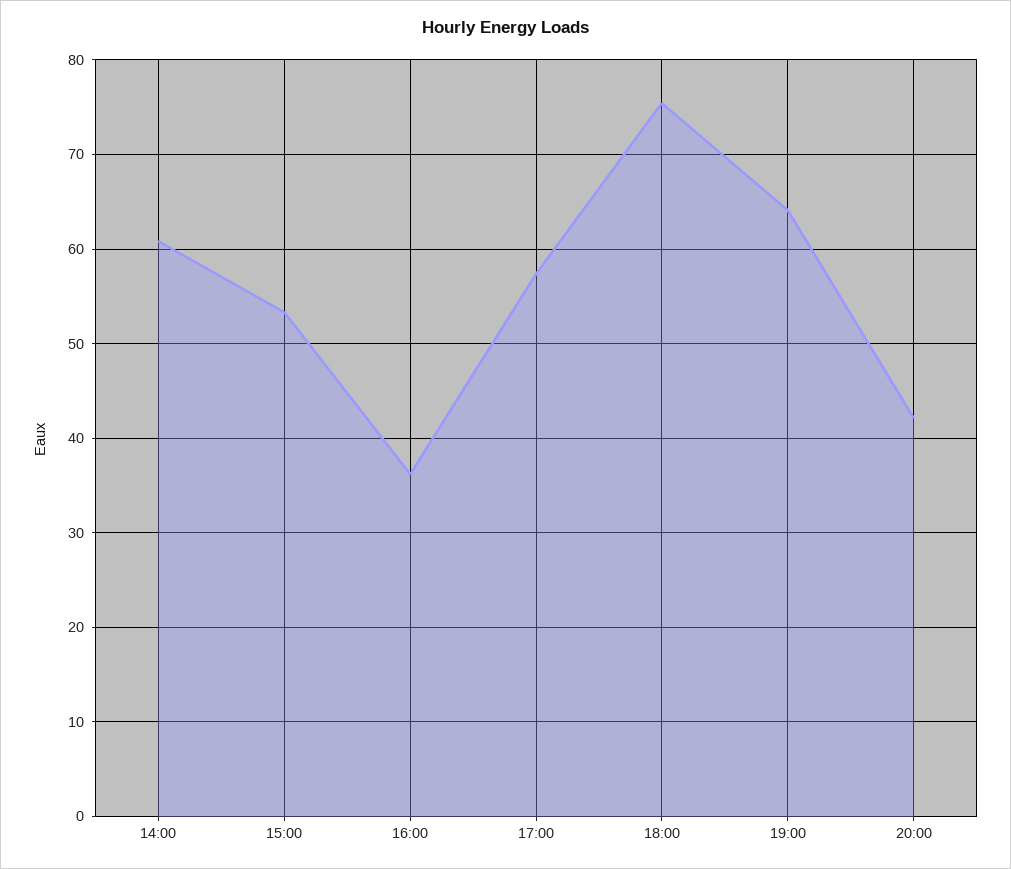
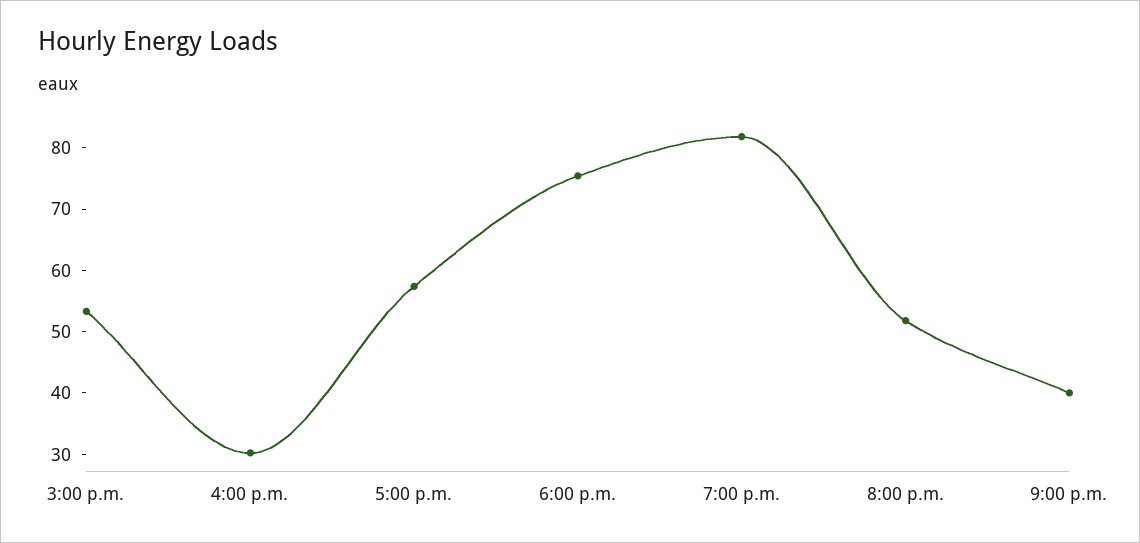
14:00: 61 -> none
16:00: 36 -> 30
19:00: 64 -> 82
20:00: 42 -> 52
9:00 p.m.: none -> 40

